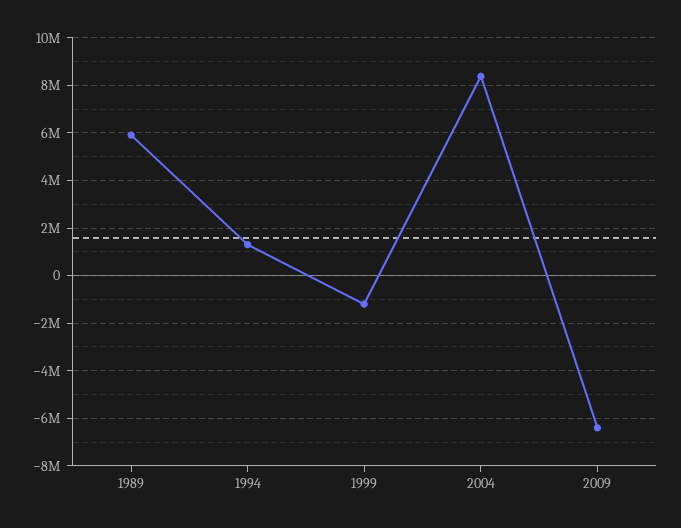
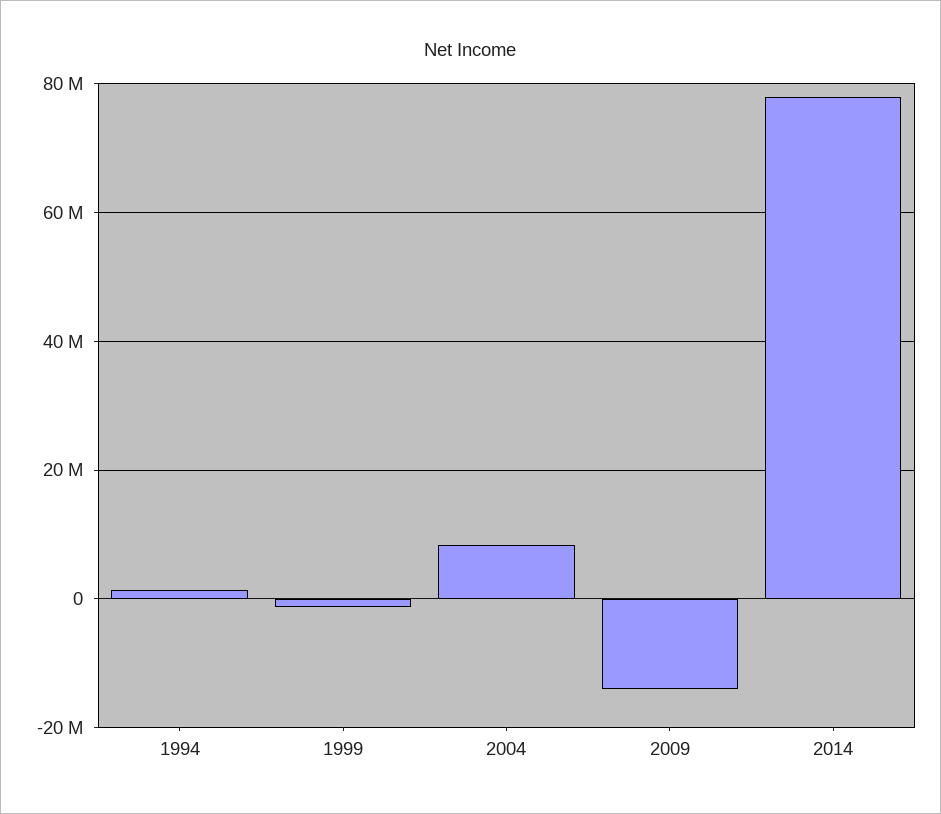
1989: 6000000 -> none
2009: -6500000 -> -14000000
2014: none -> 78000000

